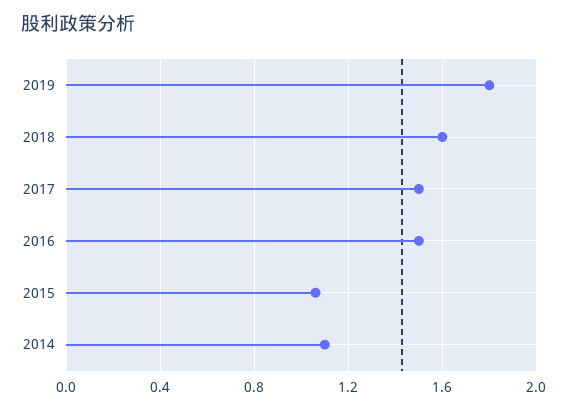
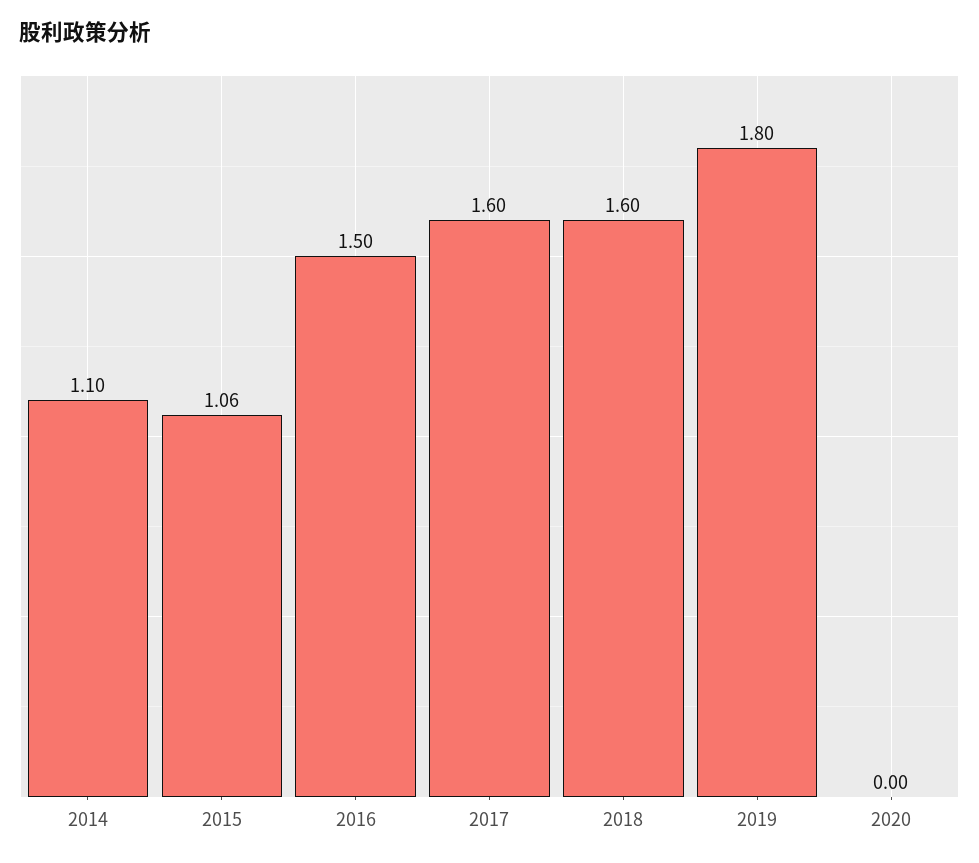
2017: 1.5 -> 1.6
2020: none -> 0

